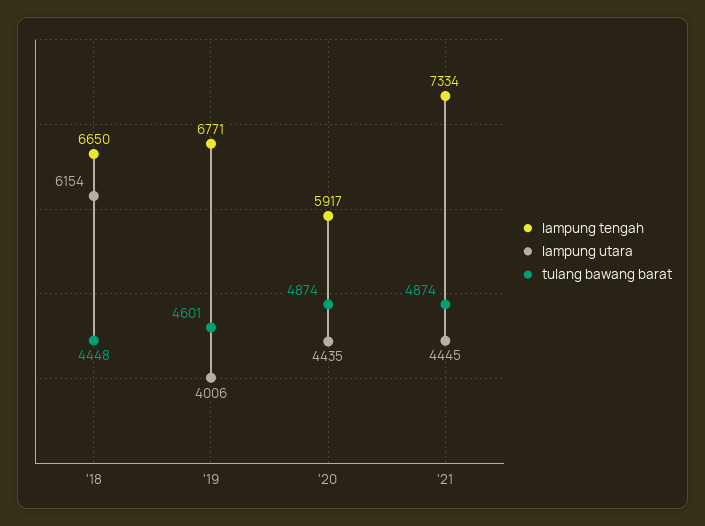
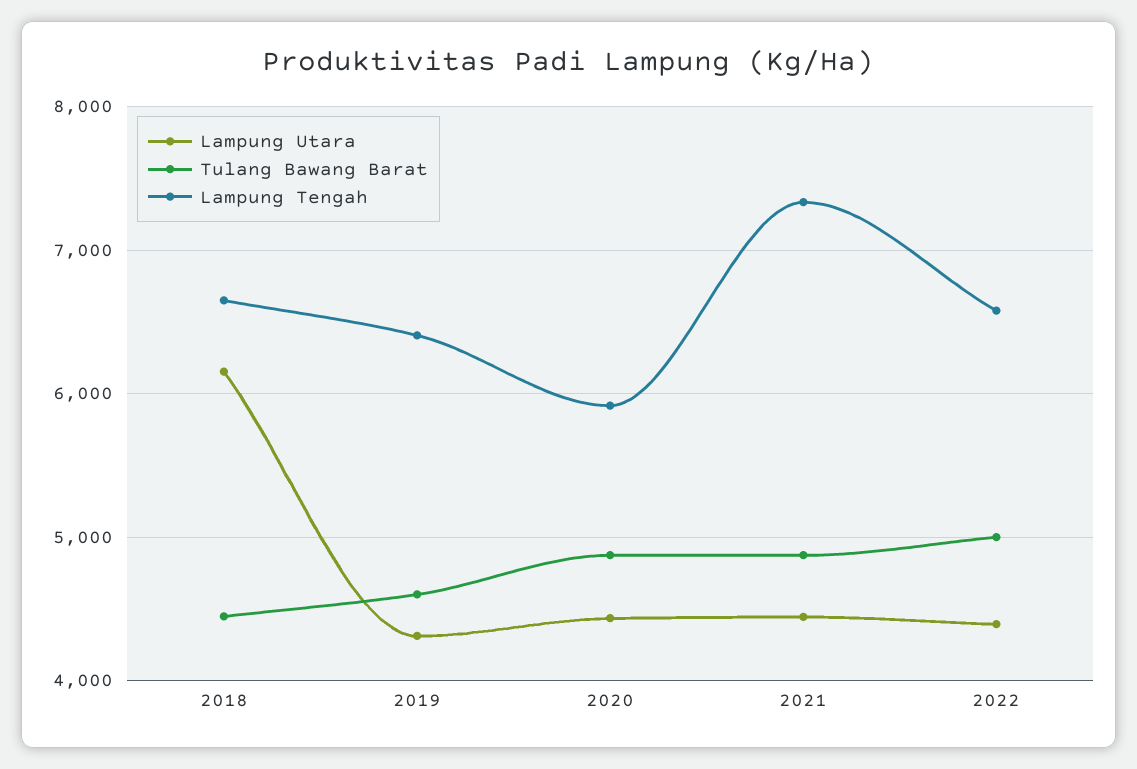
lampung tengah, '19: 6771 -> 6400
lampung utara, '19: 4006 -> 4300
lampung utara, 2022: none -> 4400
tulang bawang barat, 2022: none -> 5000
lampung tengah, 2022: none -> 6600

